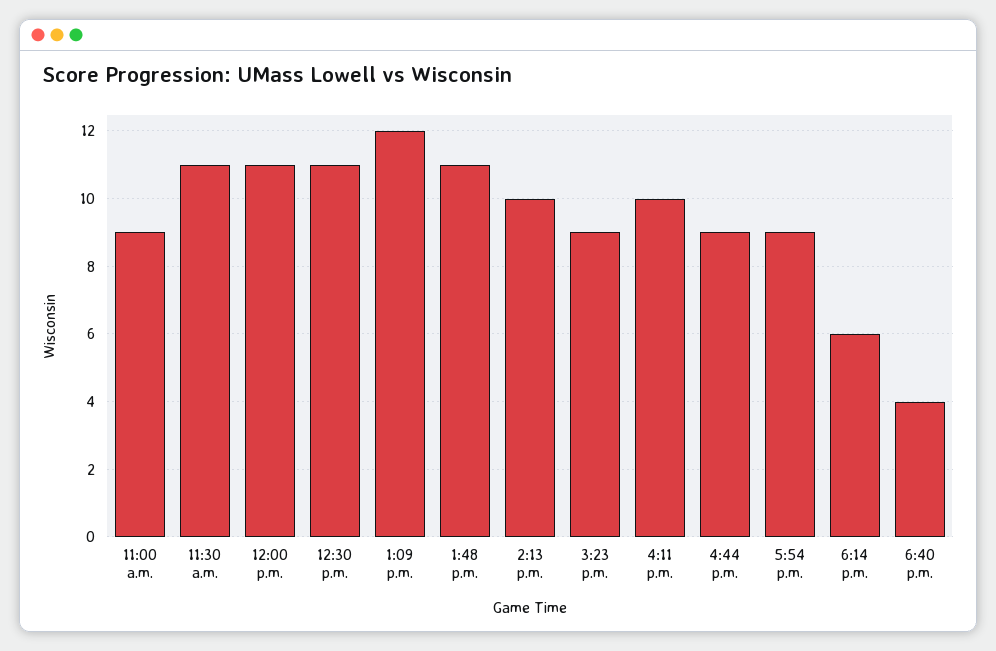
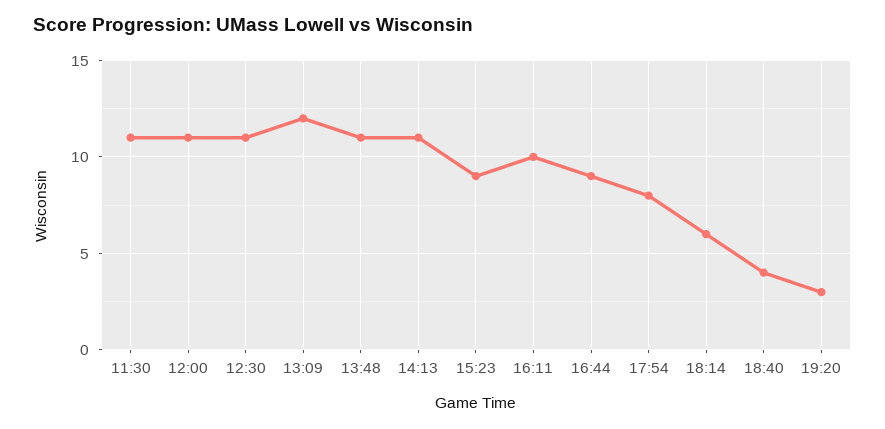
11:00 a.m.: 9 -> none
2:13 p.m.: 10 -> 11
5:54 p.m.: 9 -> 8
19:20: none -> 3

